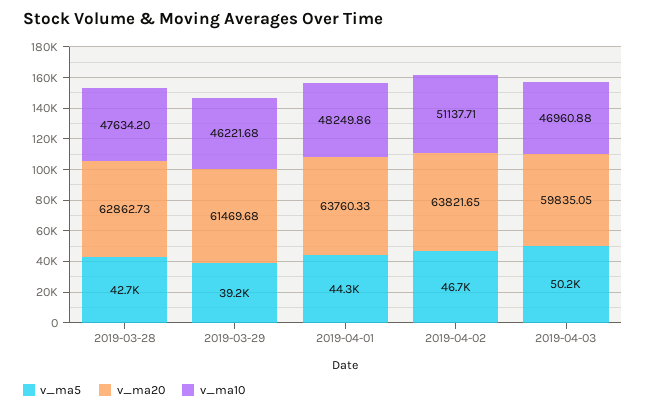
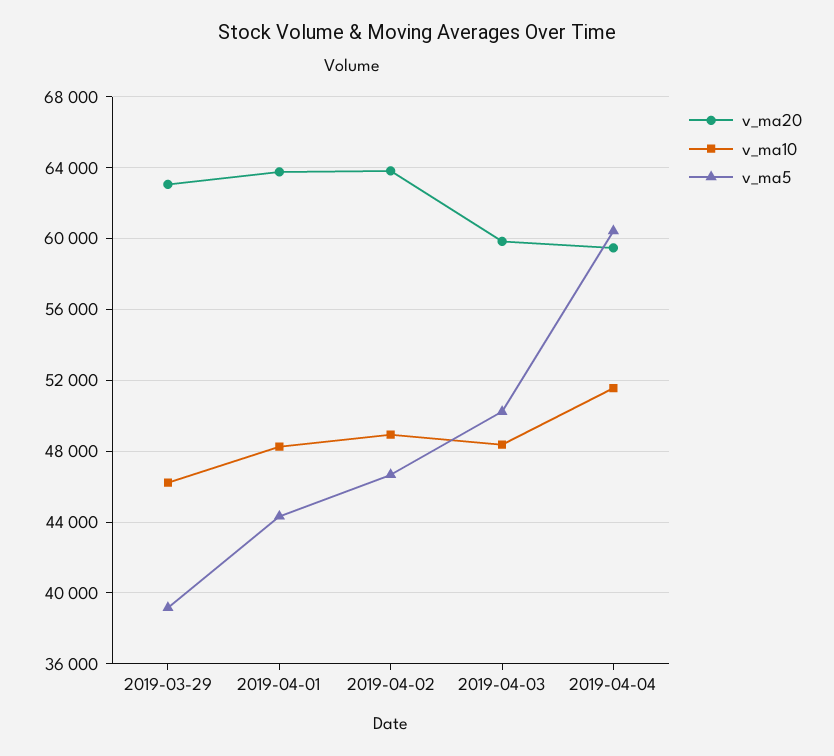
v_ma5, 2019-03-28: 42700 -> none
v_ma20, 2019-03-28: 62862.73 -> none
v_ma10, 2019-03-28: 47634.2 -> none
v_ma20, 2019-03-29: 61469.68 -> 63000
v_ma10, 2019-04-02: 51137.71 -> 49000
v_ma10, 2019-04-03: 46960.88 -> 48500
v_ma20, 2019-04-04: none -> 59500
v_ma10, 2019-04-04: none -> 51500
v_ma5, 2019-04-04: none -> 60500

